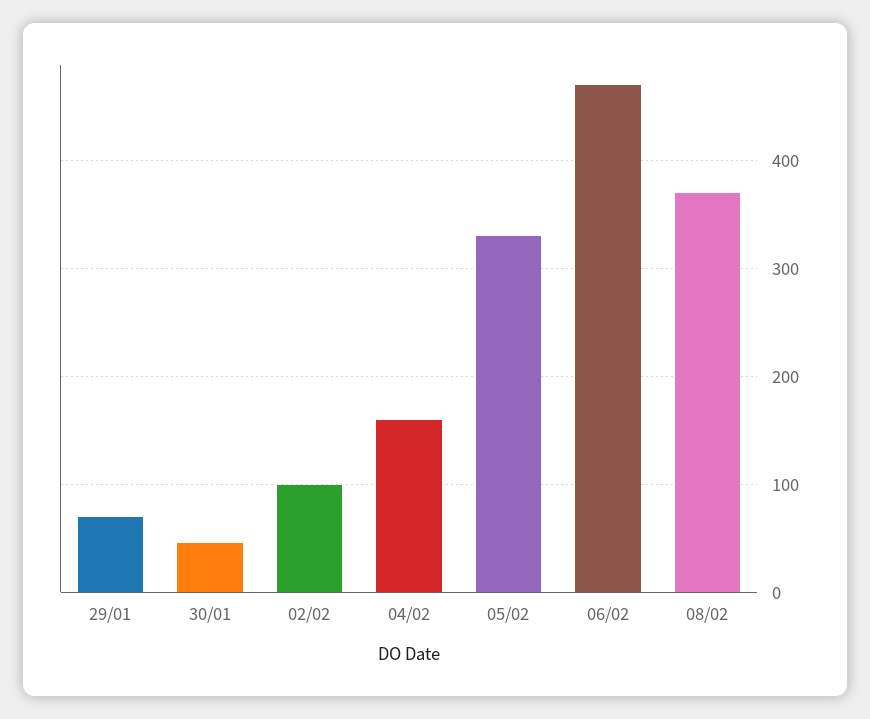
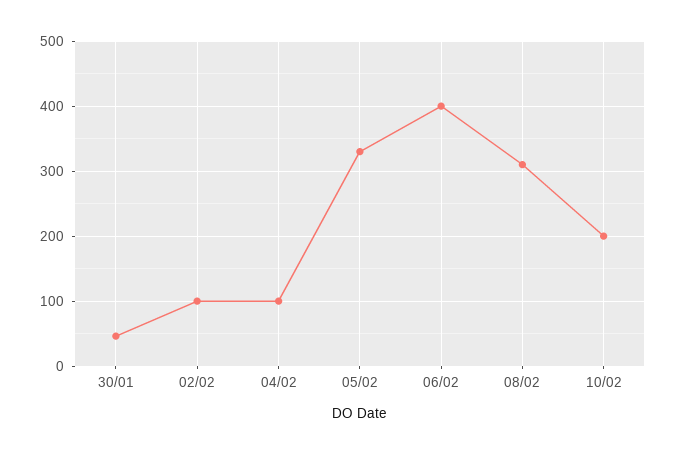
29/01: 70 -> none
04/02: 160 -> 100
06/02: 470 -> 400
08/02: 370 -> 310
10/02: none -> 200

